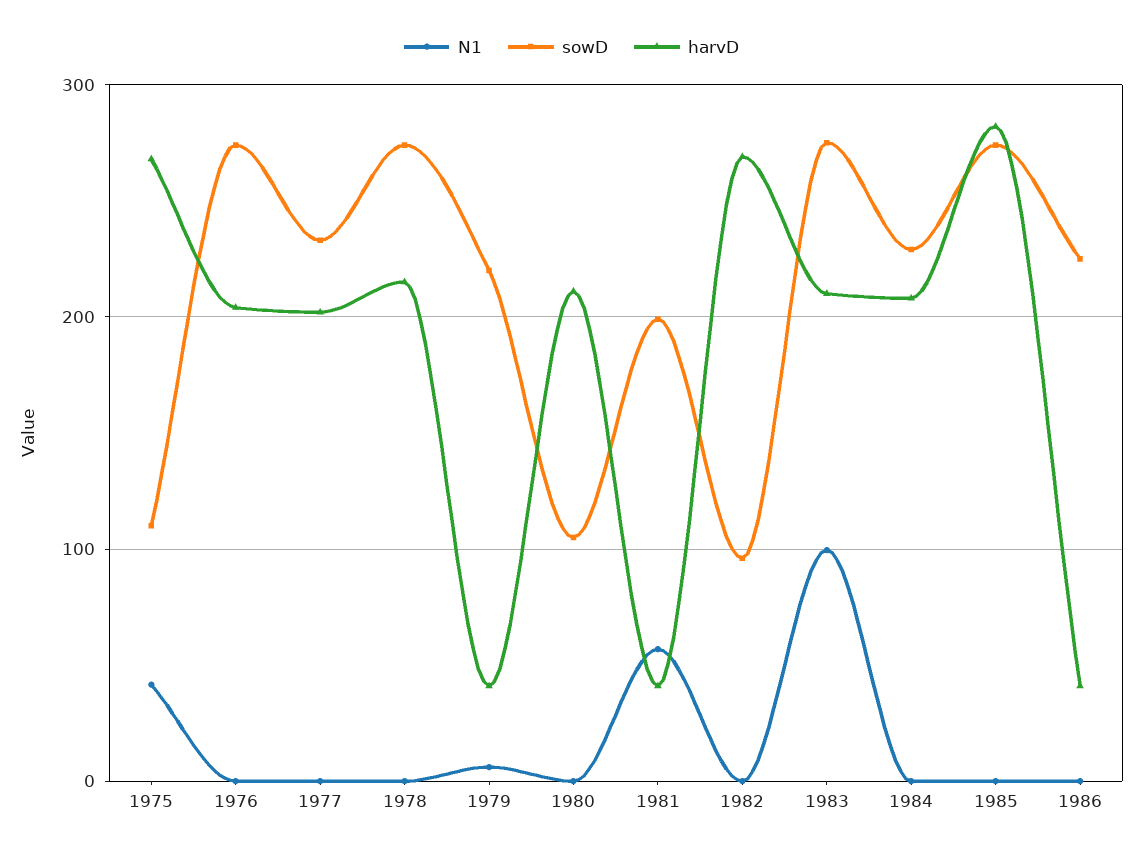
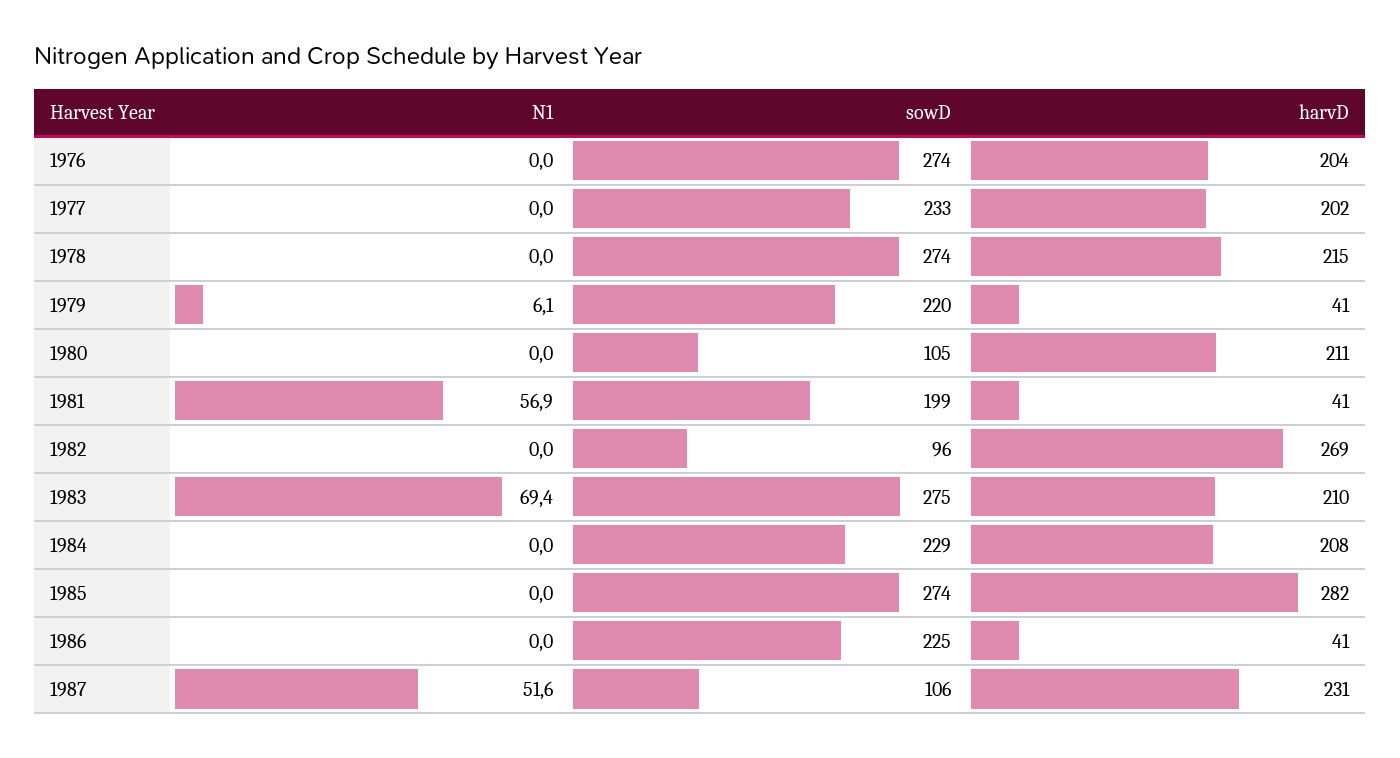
N1, 1975: 40 -> none
sowD, 1975: 110 -> none
harvD, 1975: 270 -> none
N1, 1983: 100 -> 69.4
N1, 1987: none -> 51.6
sowD, 1987: none -> 106
harvD, 1987: none -> 231

